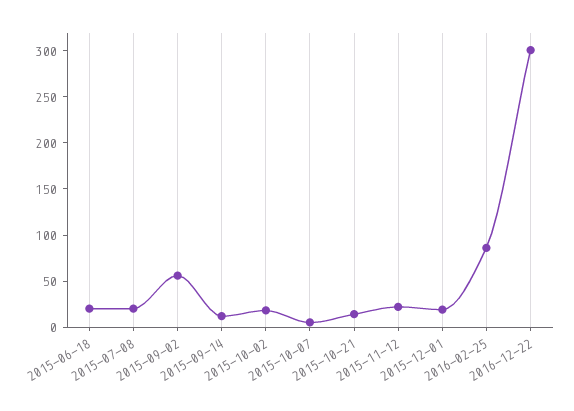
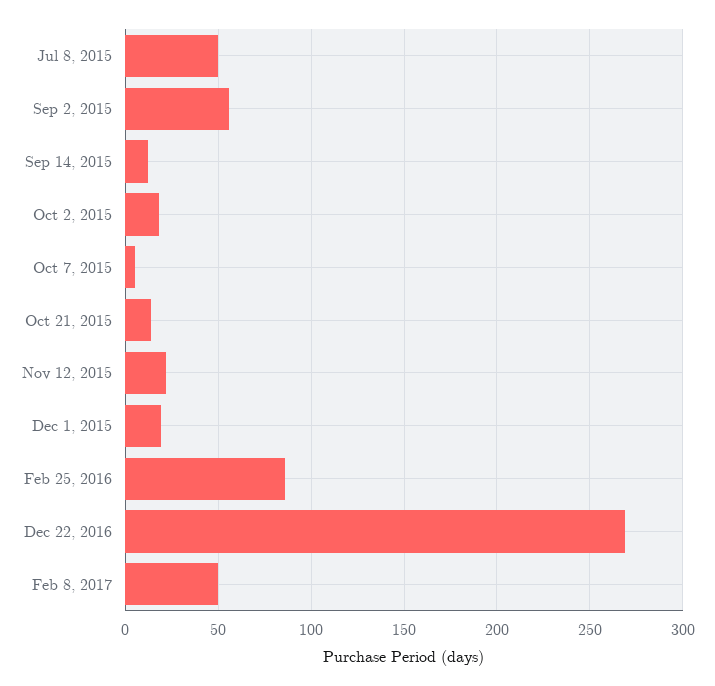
2015-06-18: 20 -> none
2015-07-08: 20 -> 50
2016-12-22: 300 -> 270
Feb 8, 2017: none -> 50

